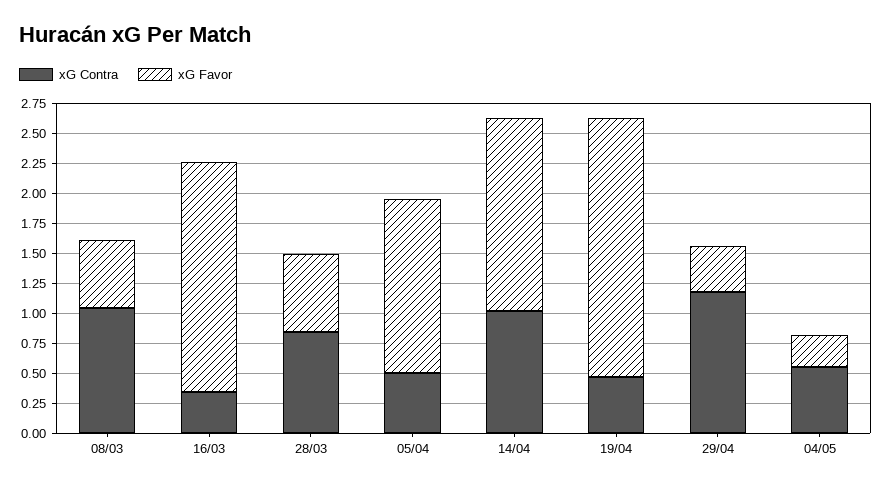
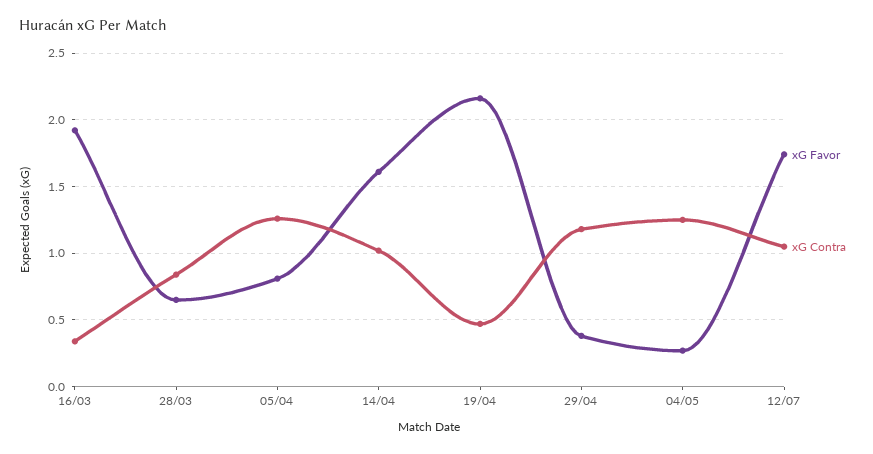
xG Contra, 08/03: 1 -> none
xG Favor, 08/03: 0.5 -> none
xG Contra, 05/04: 0.5 -> 1.25
xG Favor, 05/04: 1.5 -> 0.8
xG Contra, 04/05: 0.5 -> 1.25
xG Favor, 12/07: none -> 1.75
xG Contra, 12/07: none -> 1.05

